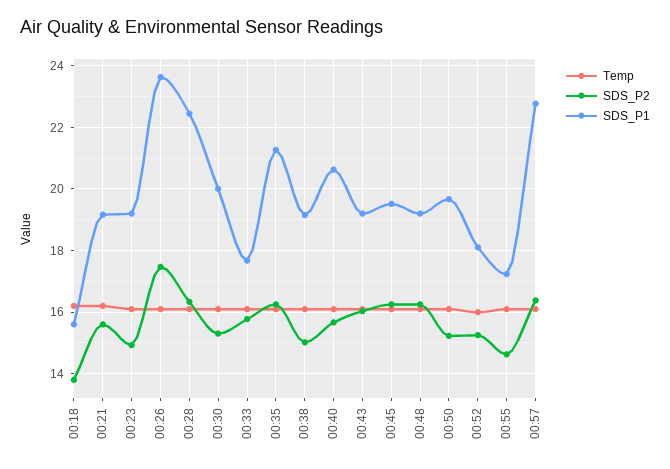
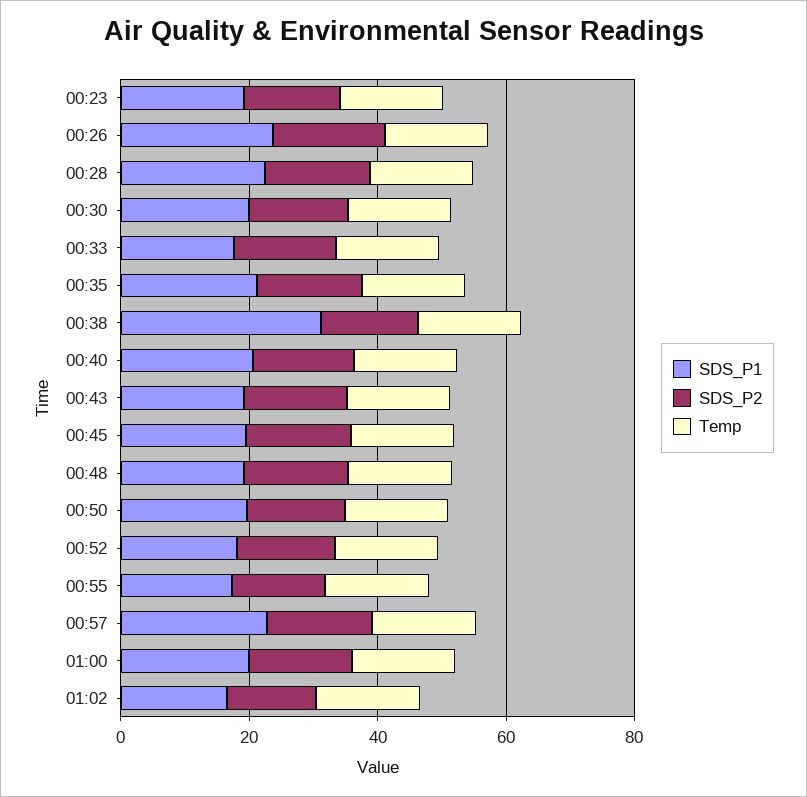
Temp, 00:18: 16.2 -> none
SDS_P2, 00:18: 13.8 -> none
SDS_P1, 00:18: 15.6 -> none
Temp, 00:21: 16.2 -> none
SDS_P2, 00:21: 15.6 -> none
SDS_P1, 00:21: 19.2 -> none
SDS_P1, 00:38: 19.2 -> 30
SDS_P1, 01:00: none -> 20
SDS_P2, 01:00: none -> 15
Temp, 01:00: none -> 15
SDS_P1, 01:02: none -> 15
SDS_P2, 01:02: none -> 15
Temp, 01:02: none -> 15

